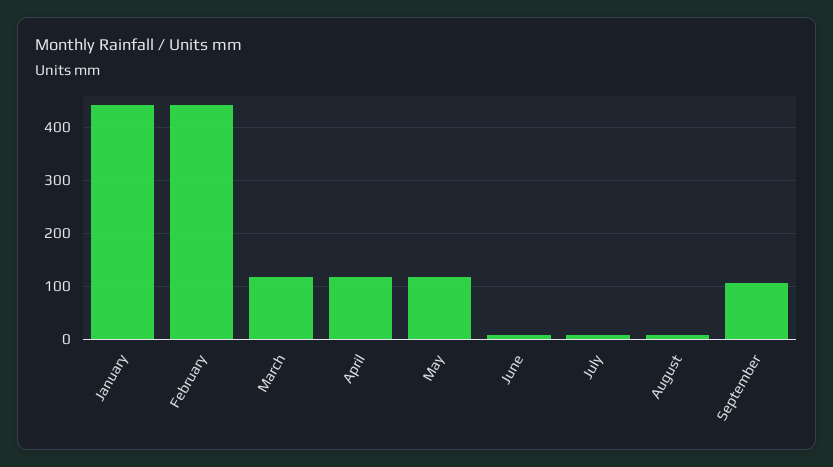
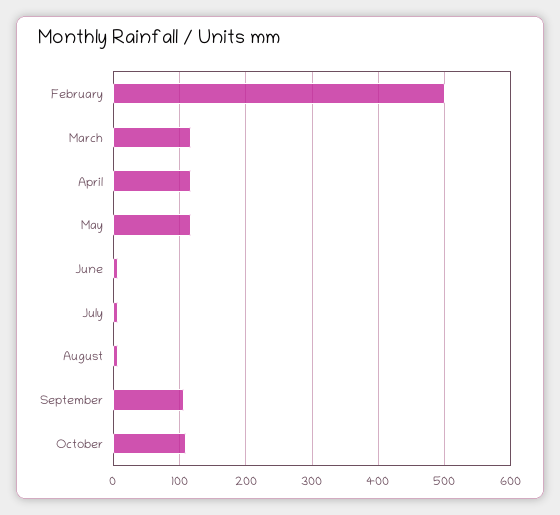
January: 440 -> none
February: 440 -> 500
October: none -> 110

